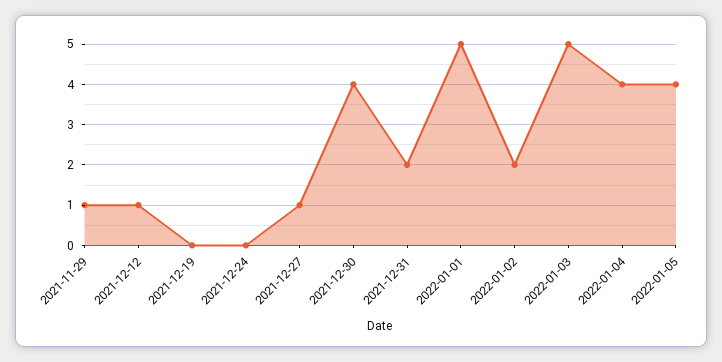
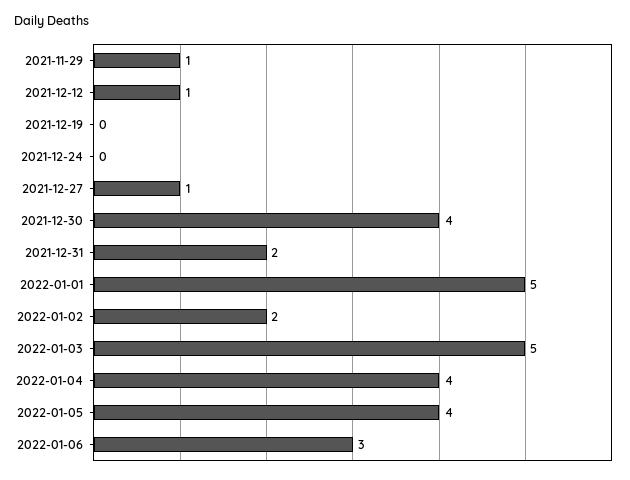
2022-01-06: none -> 3

